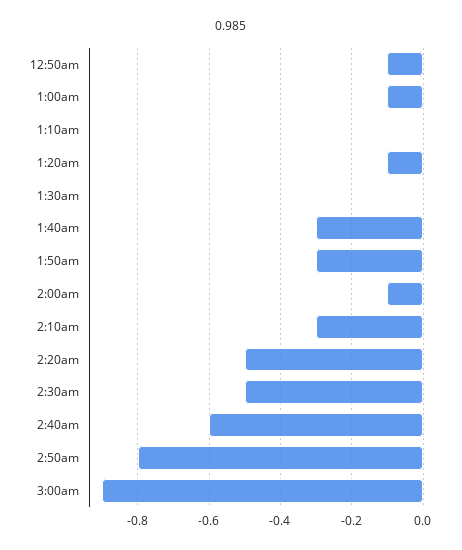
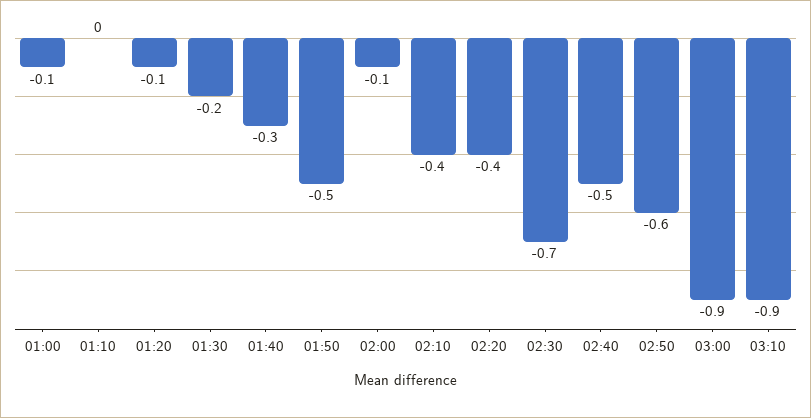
12:50am: -0.1 -> none
1:30am: 0 -> -0.2
1:50am: -0.3 -> -0.5
2:10am: -0.3 -> -0.4
2:20am: -0.5 -> -0.4
2:30am: -0.5 -> -0.7
2:40am: -0.6 -> -0.5
2:50am: -0.8 -> -0.6
03:10: none -> -0.9

